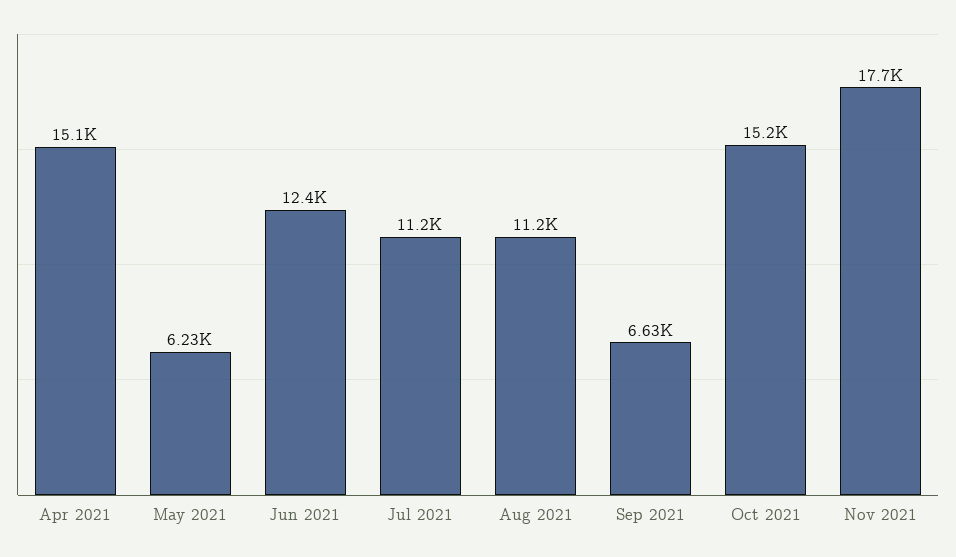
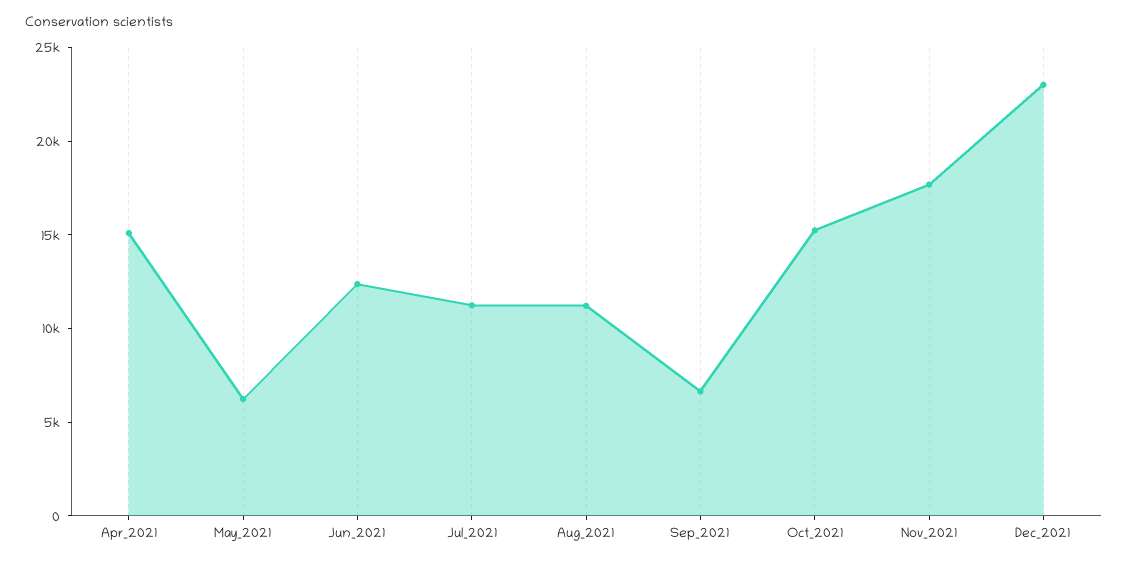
Dec_2021: none -> 23000

